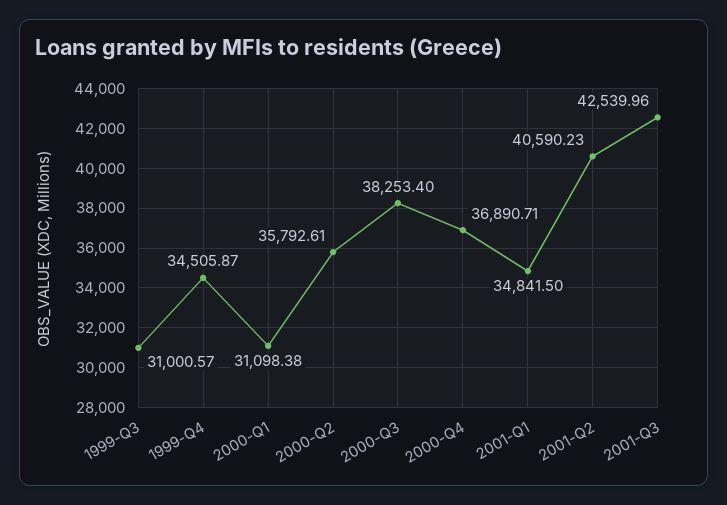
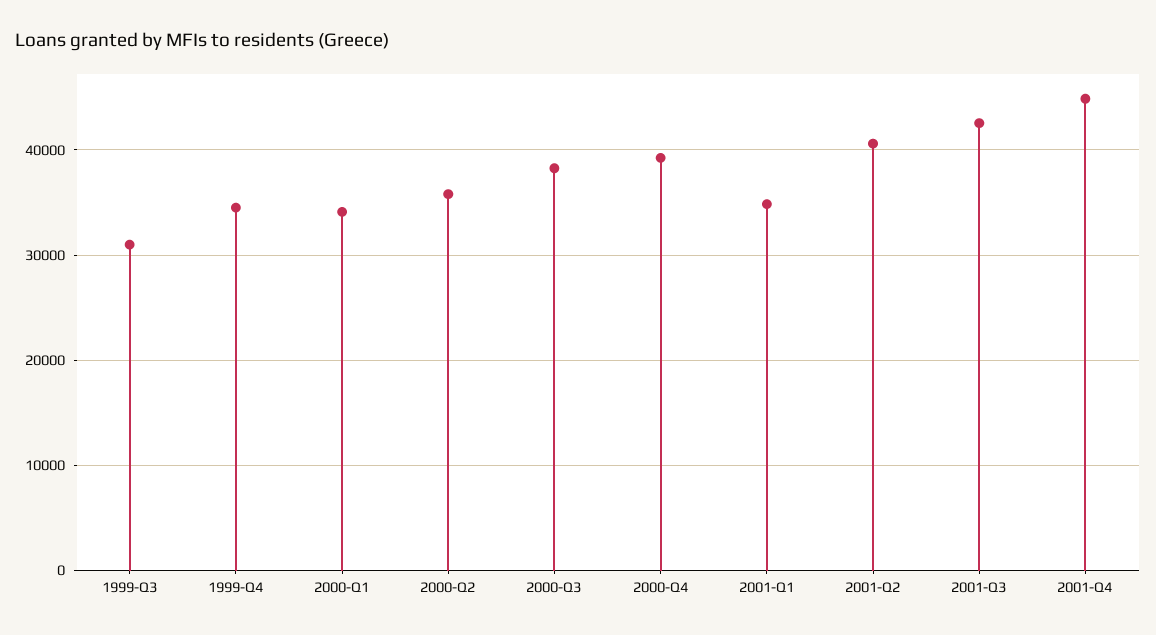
2000-Q1: 31098.38 -> 34000
2000-Q4: 36890.71 -> 39000
2001-Q4: none -> 45000

